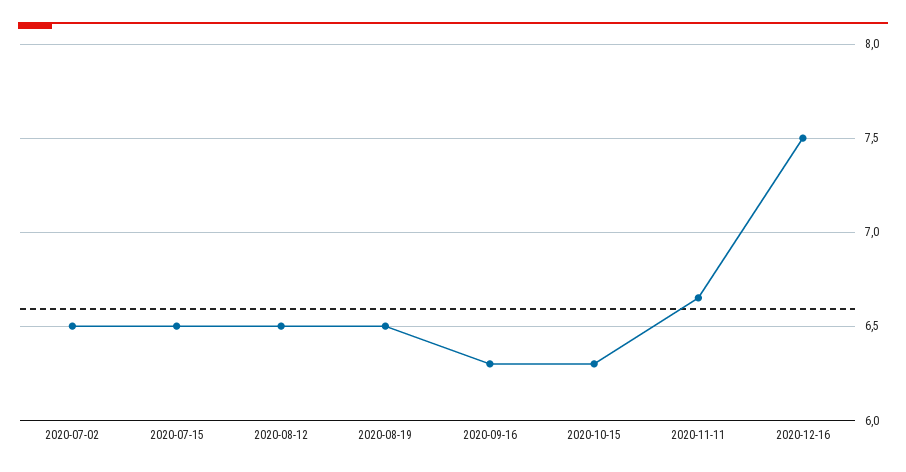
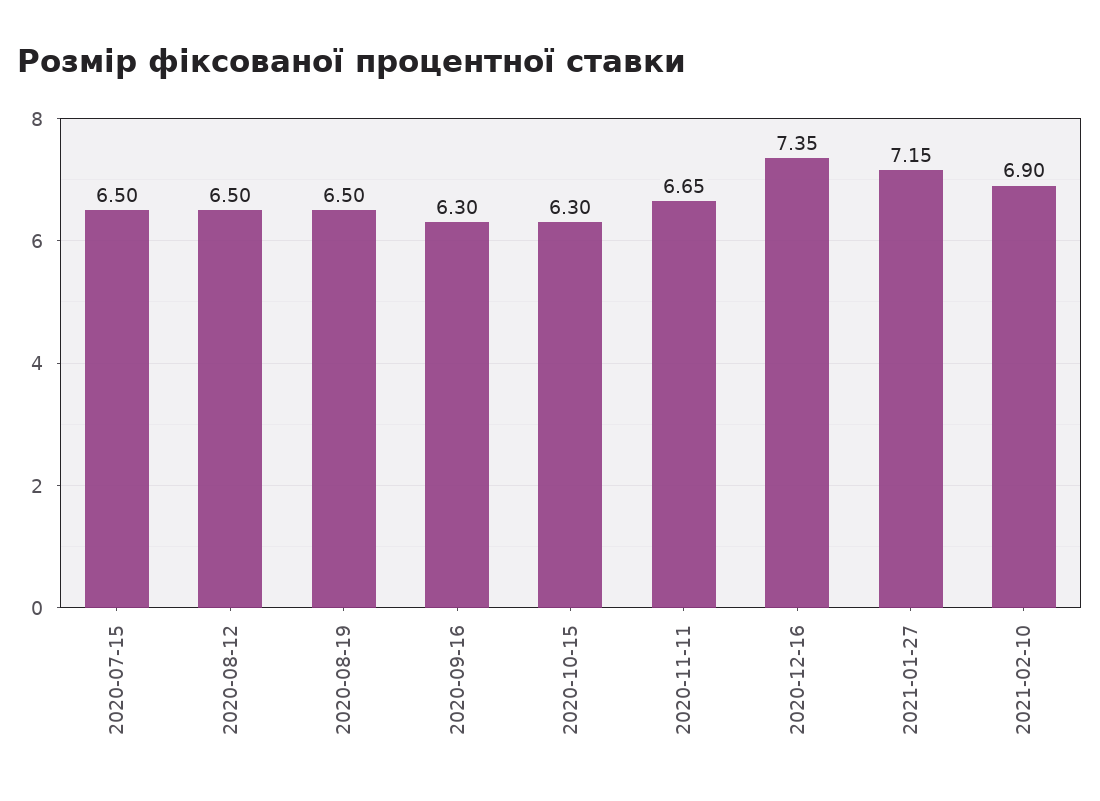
2020-07-02: 6.5 -> none
2020-12-16: 7.5 -> 7.35
2021-01-27: none -> 7.15
2021-02-10: none -> 6.9

